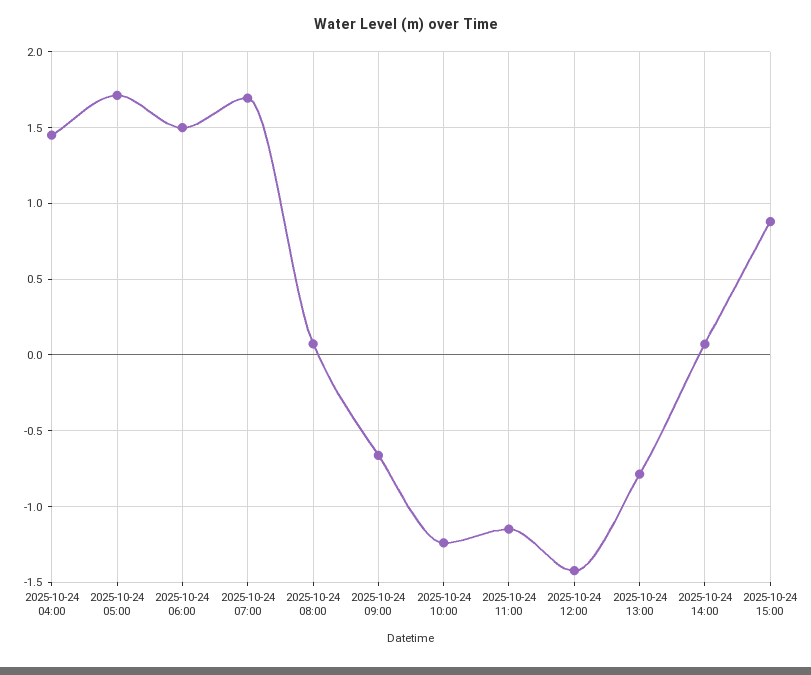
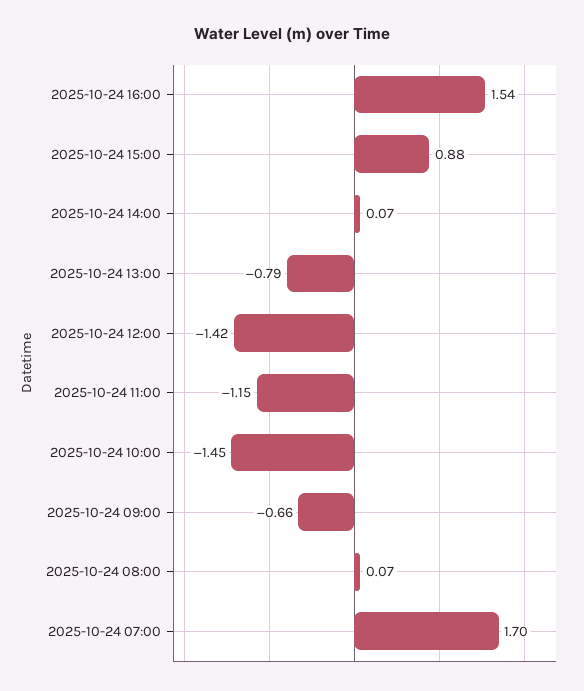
2025-10-24 04:00: 1.45 -> none
2025-10-24 05:00: 1.7 -> none
2025-10-24 06:00: 1.5 -> none
2025-10-24 10:00: -1.25 -> -1.45
2025-10-24 16:00: none -> 1.54

